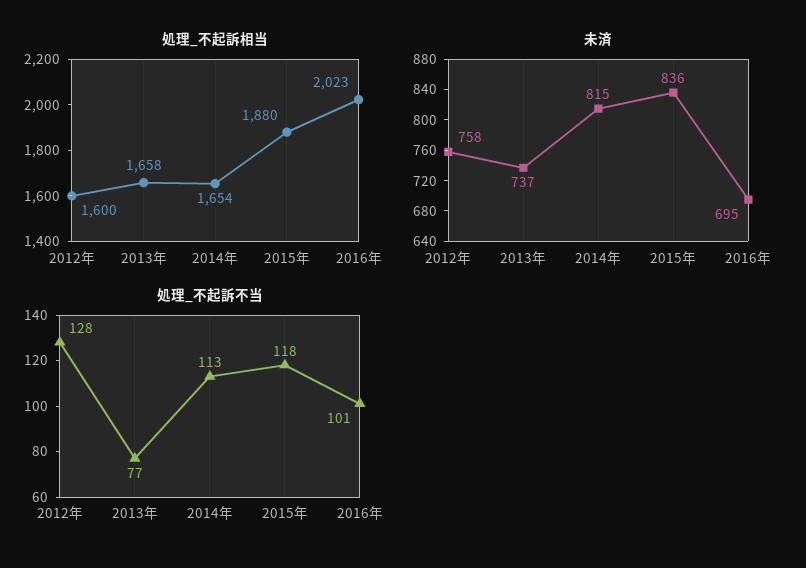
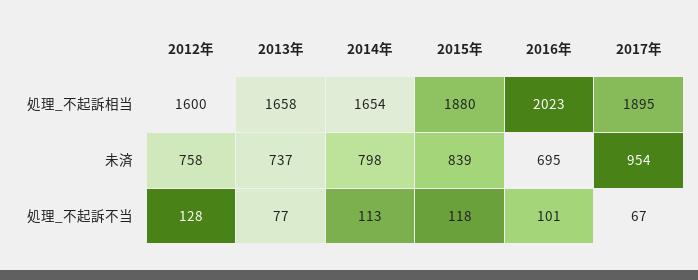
未済, 2014年: 815 -> 798
未済, 2015年: 836 -> 839
処理_不起訴相当, 2017年: none -> 1895
未済, 2017年: none -> 954
処理_不起訴不当, 2017年: none -> 67

